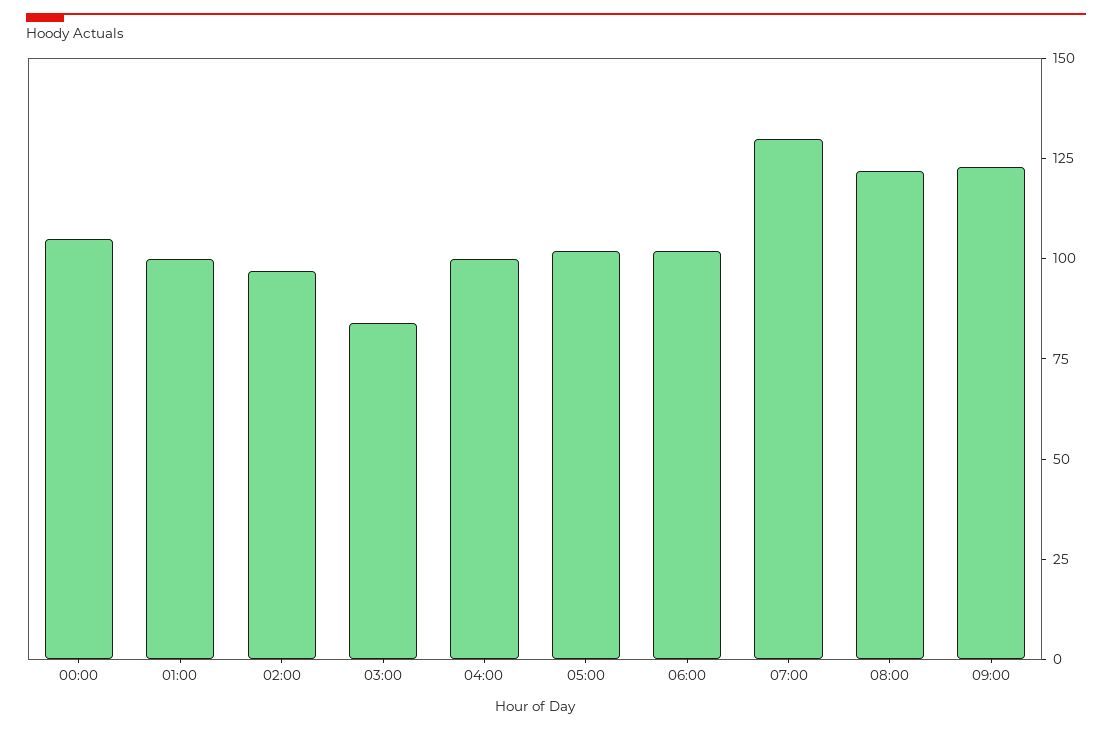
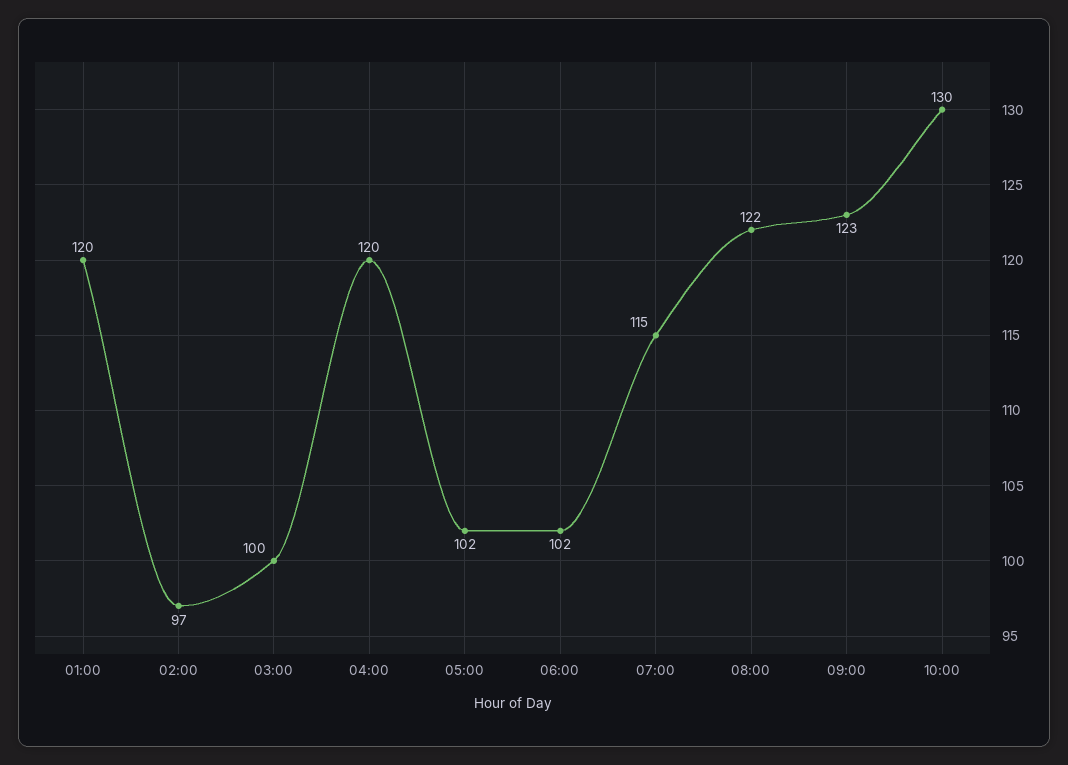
00:00: 105 -> none
01:00: 100 -> 120
03:00: 85 -> 100
04:00: 100 -> 120
07:00: 130 -> 115
10:00: none -> 130

